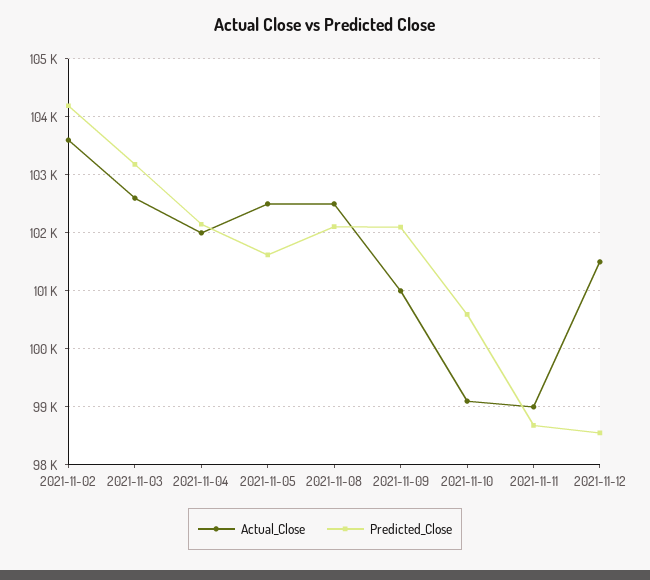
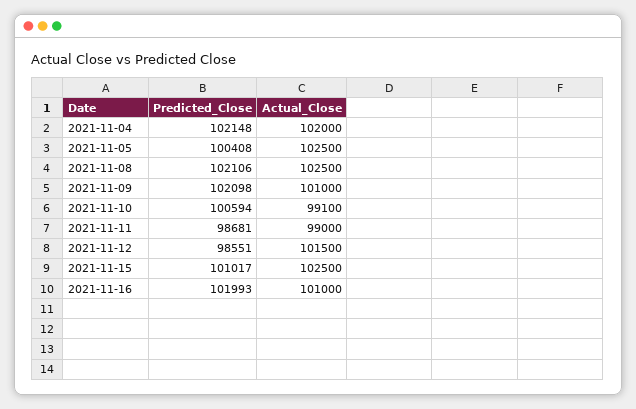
Actual_Close, 2021-11-02: 103600 -> none
Predicted_Close, 2021-11-02: 104200 -> none
Actual_Close, 2021-11-03: 102600 -> none
Predicted_Close, 2021-11-03: 103200 -> none
Predicted_Close, 2021-11-05: 101600 -> 100408
Predicted_Close, 2021-11-15: none -> 101017
Actual_Close, 2021-11-15: none -> 102500
Predicted_Close, 2021-11-16: none -> 101993
Actual_Close, 2021-11-16: none -> 101000

